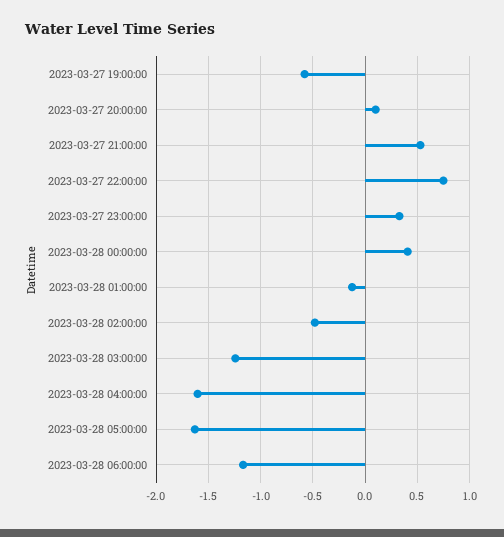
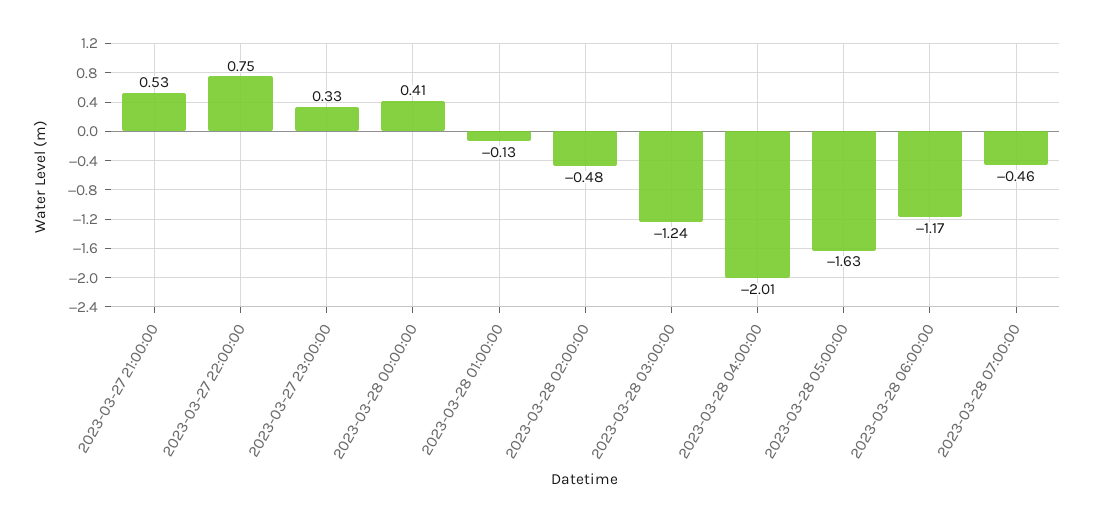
2023-03-27 19:00:00: -0.6 -> none
2023-03-27 20:00:00: 0.1 -> none
2023-03-28 04:00:00: -1.6 -> -2.01
2023-03-28 07:00:00: none -> -0.46

